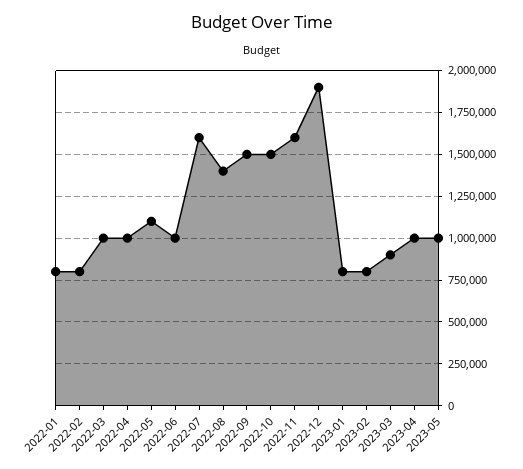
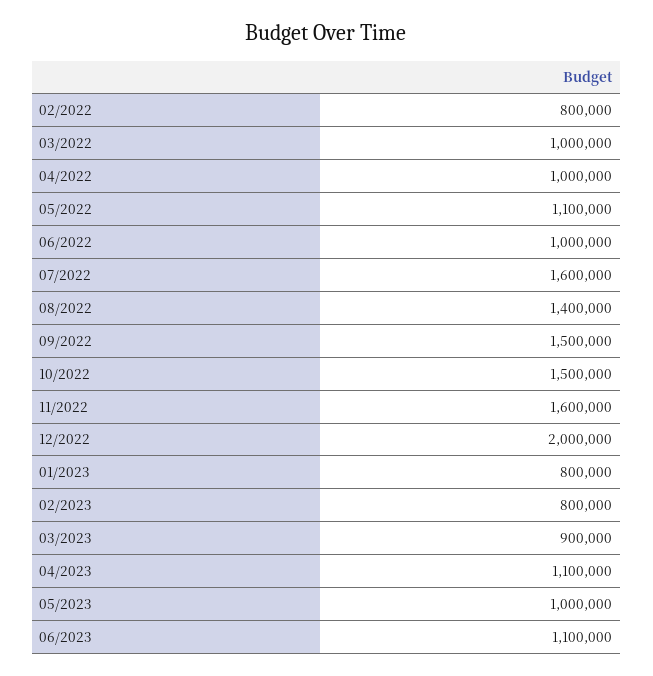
2022-01: 800000 -> none
2022-12: 1900000 -> 2000000
2023-04: 1000000 -> 1100000
06/2023: none -> 1100000

